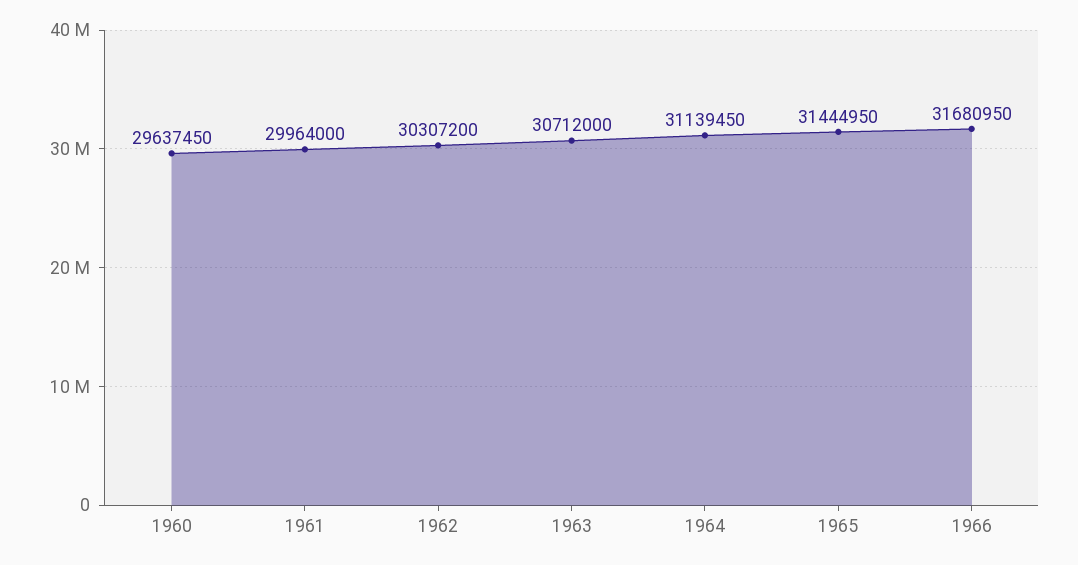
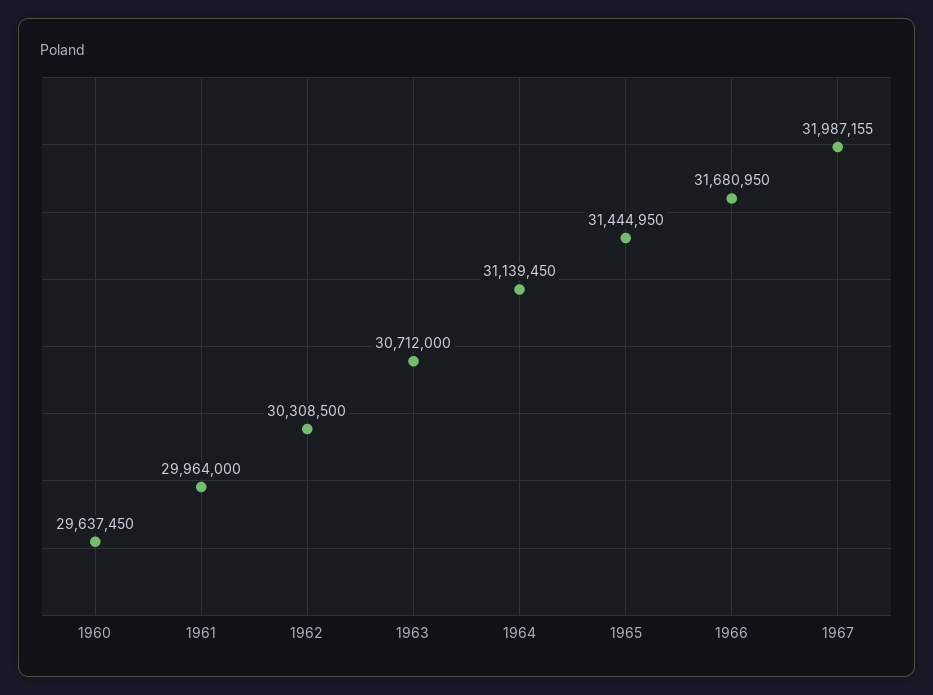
1962: 30307200 -> 30308500
1967: none -> 31987155

